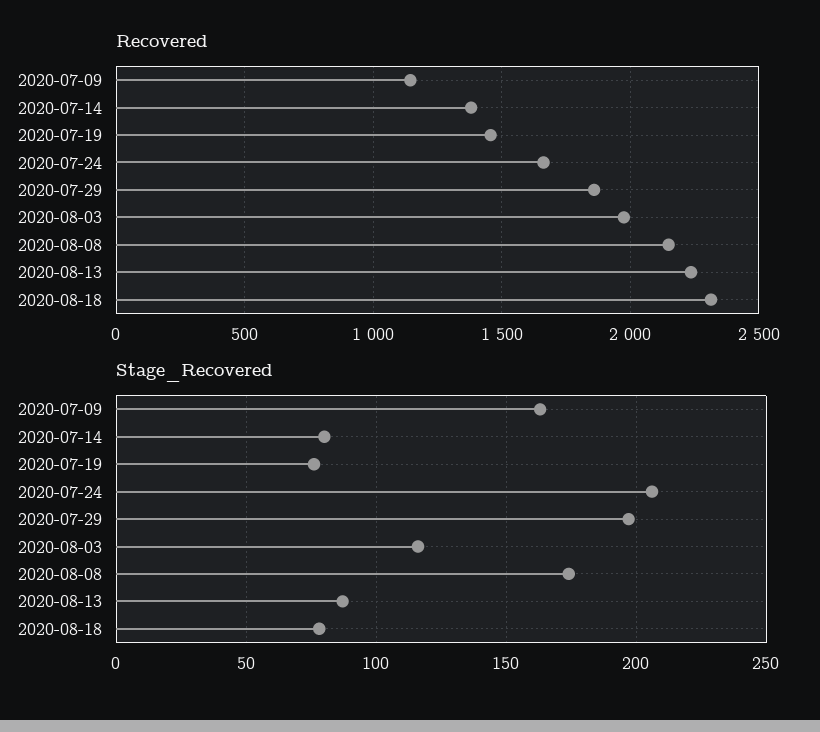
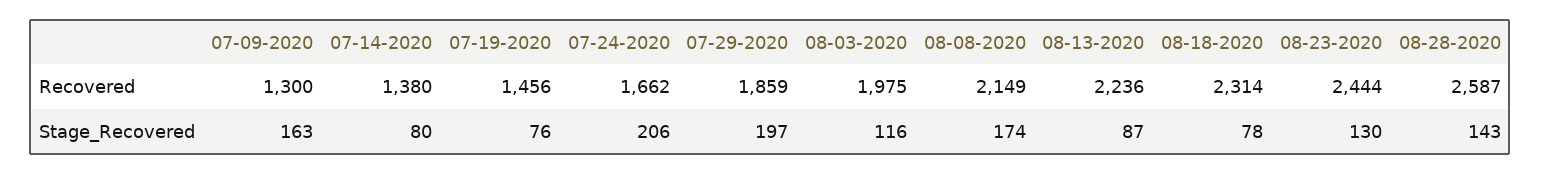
Recovered, 2020-07-09: 1150 -> 1300
Recovered, 08-23-2020: none -> 2444
Recovered, 08-28-2020: none -> 2587
Stage_Recovered, 08-23-2020: none -> 130
Stage_Recovered, 08-28-2020: none -> 143

